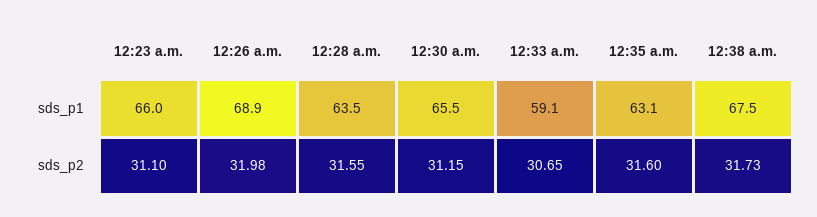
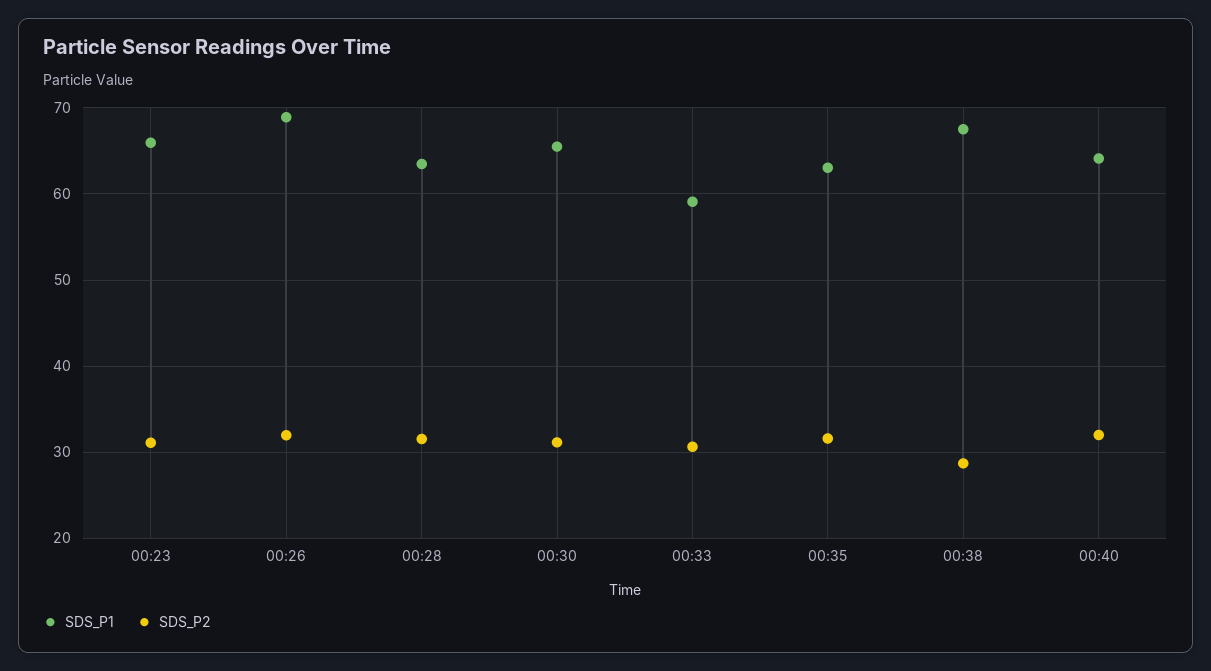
sds_p2, 12:38 a.m.: 31.73 -> 29
sds_p1, 00:40: none -> 64
sds_p2, 00:40: none -> 32

